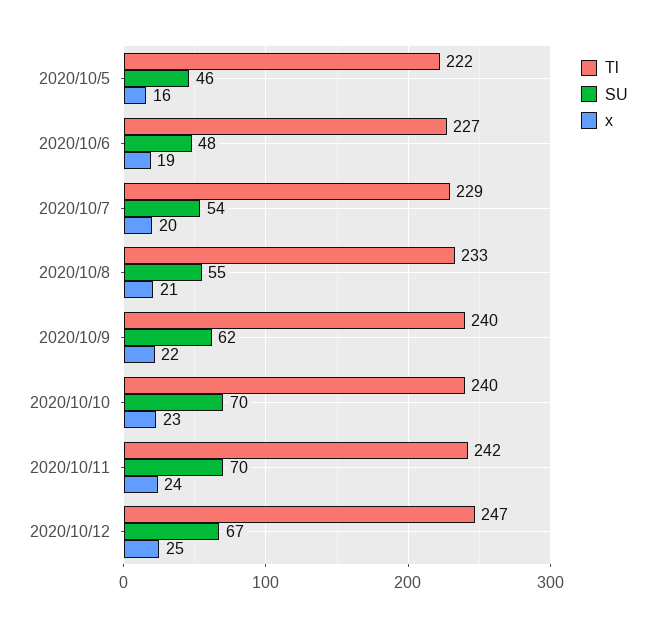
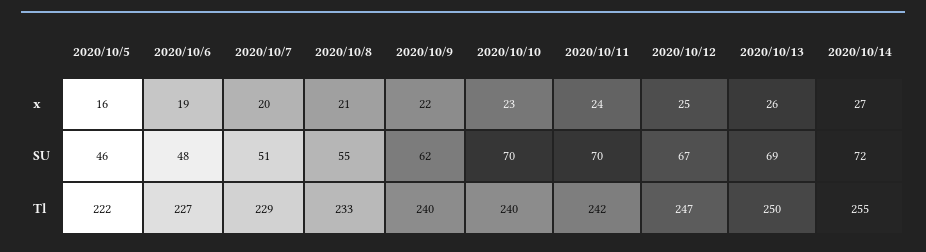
SU, 2020/10/7: 54 -> 51
x, 2020/10/13: none -> 26
x, 2020/10/14: none -> 27
SU, 2020/10/13: none -> 69
SU, 2020/10/14: none -> 72
Tl, 2020/10/13: none -> 250
Tl, 2020/10/14: none -> 255

